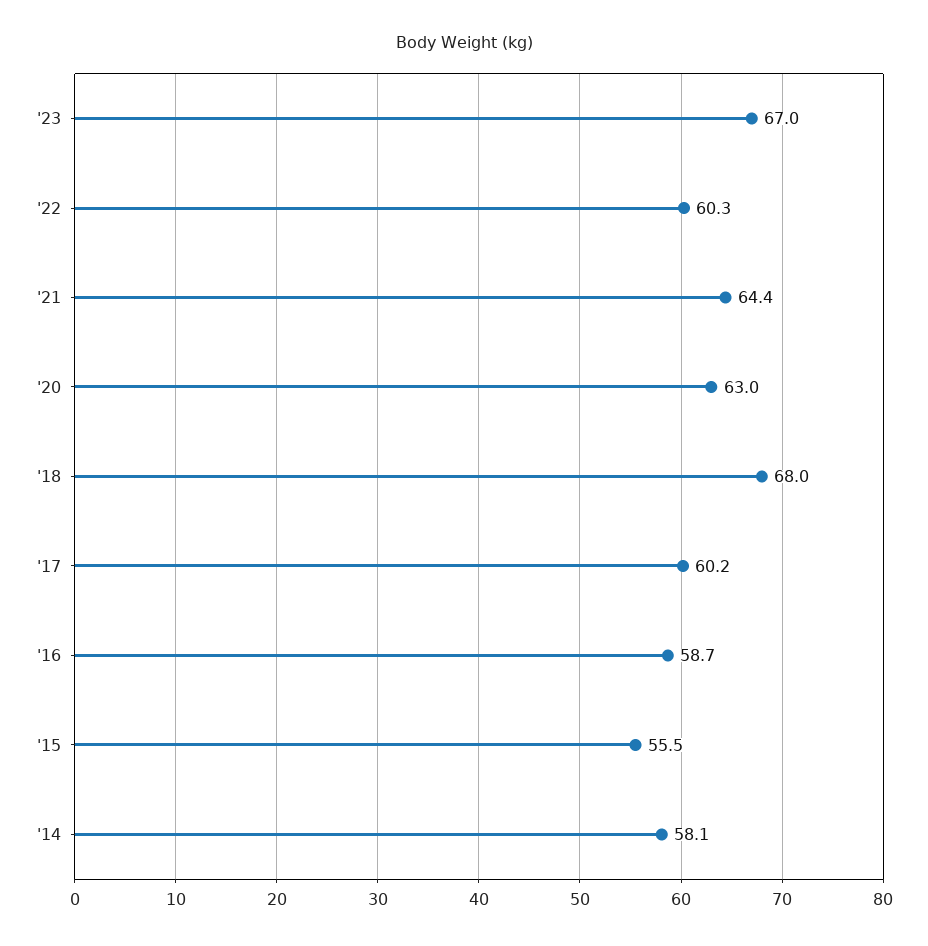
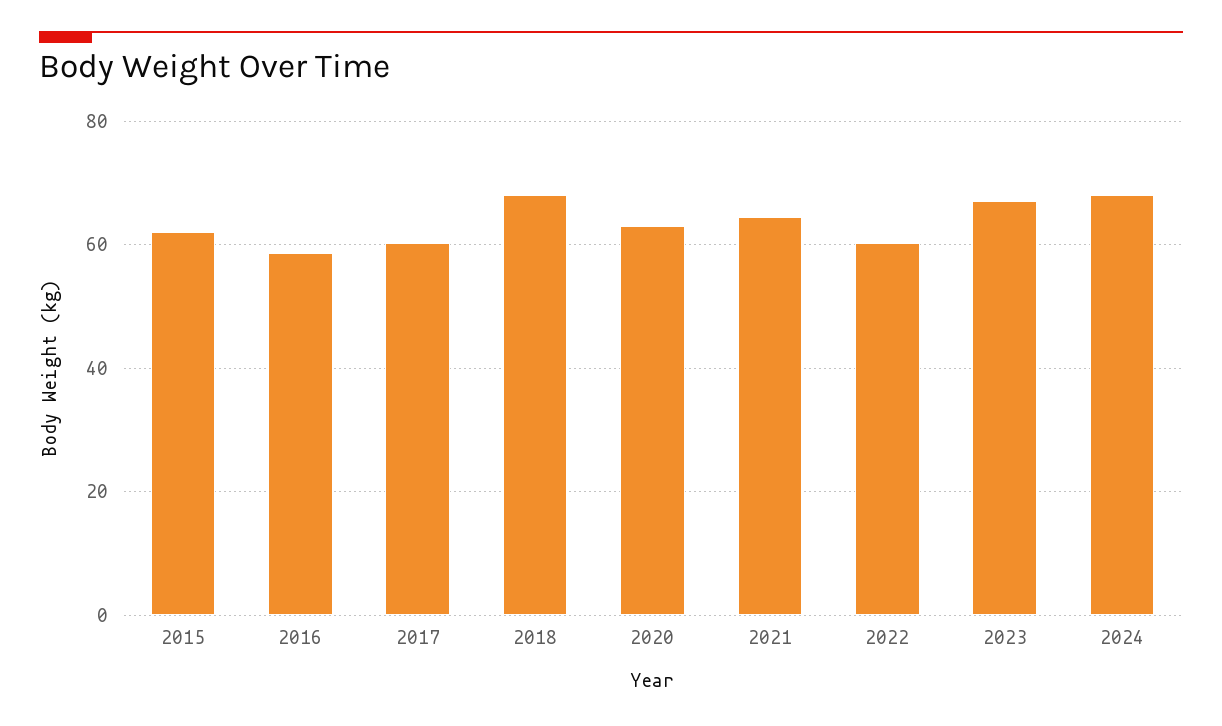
'15: 55.5 -> 62
'14: 58.1 -> none
2024: none -> 68

